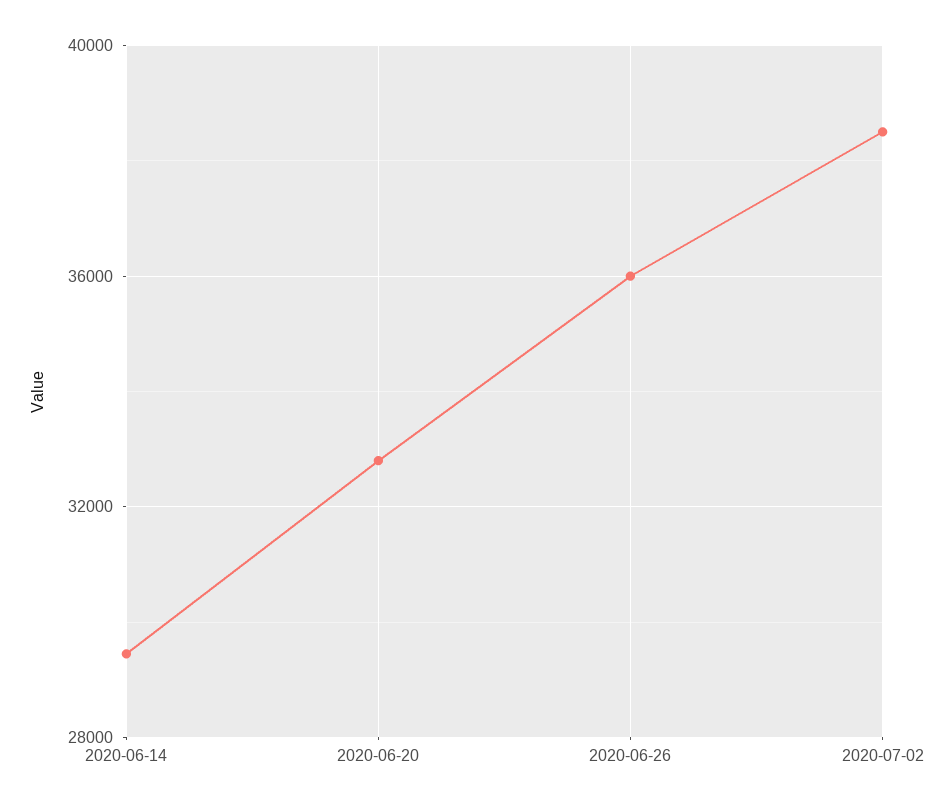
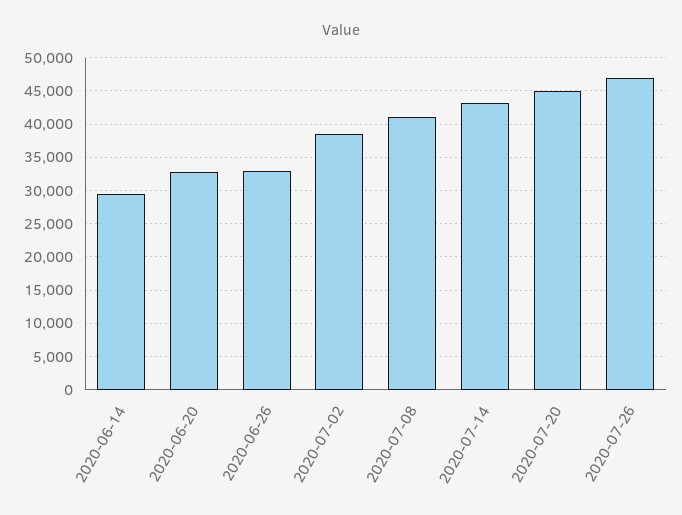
2020-06-26: 36000 -> 33000
2020-07-08: none -> 41000
2020-07-14: none -> 43000
2020-07-20: none -> 45000
2020-07-26: none -> 47000

